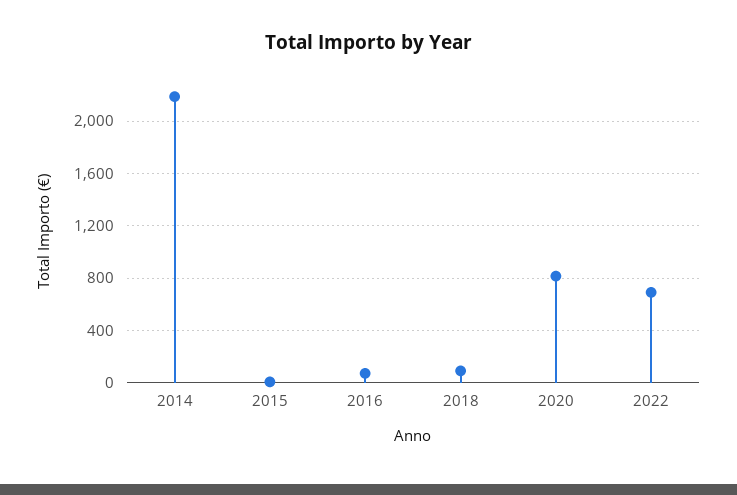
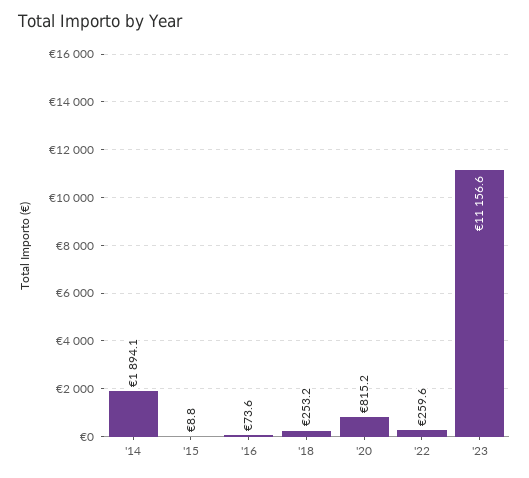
2014: 2200 -> 1894.1
2018: 100 -> 253.2
2022: 700 -> 259.6
'23: none -> 11156.6

